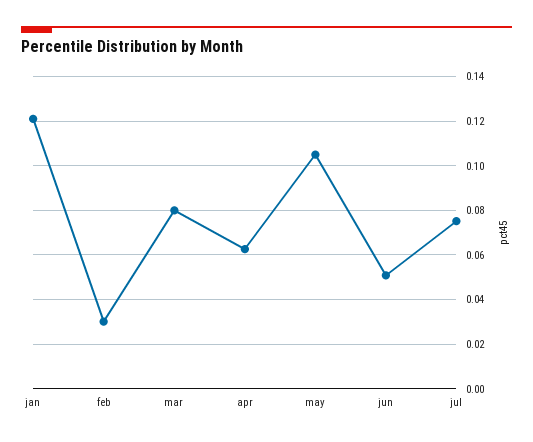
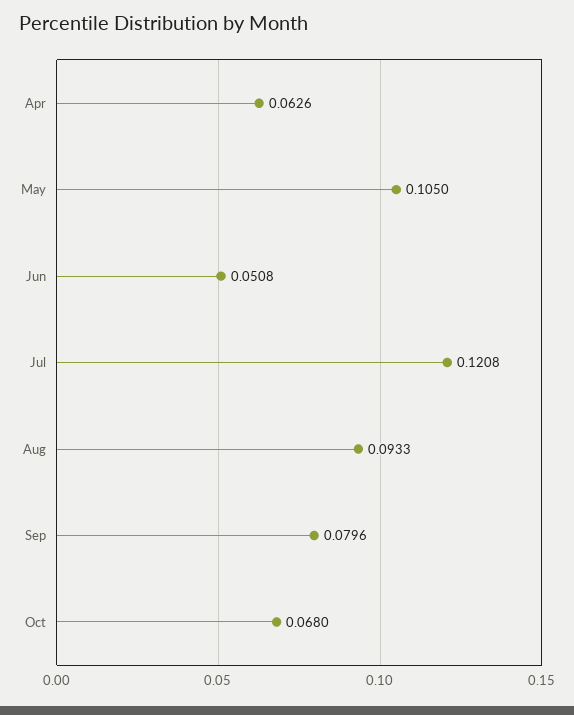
jan: 0.12 -> none
feb: 0.03 -> none
mar: 0.08 -> none
jul: 0.075 -> 0.1208
Aug: none -> 0.0933
Sep: none -> 0.0796
Oct: none -> 0.068

